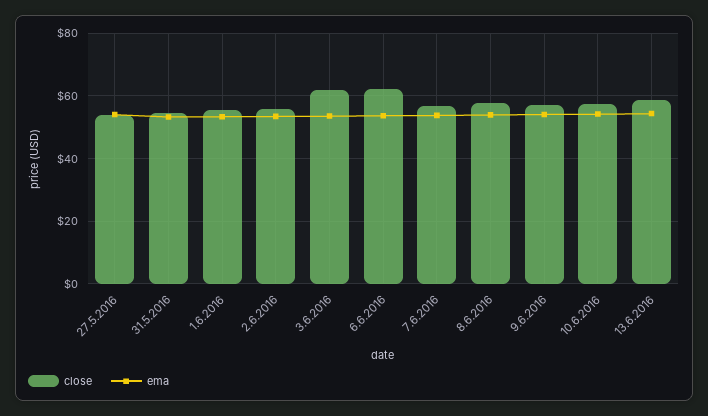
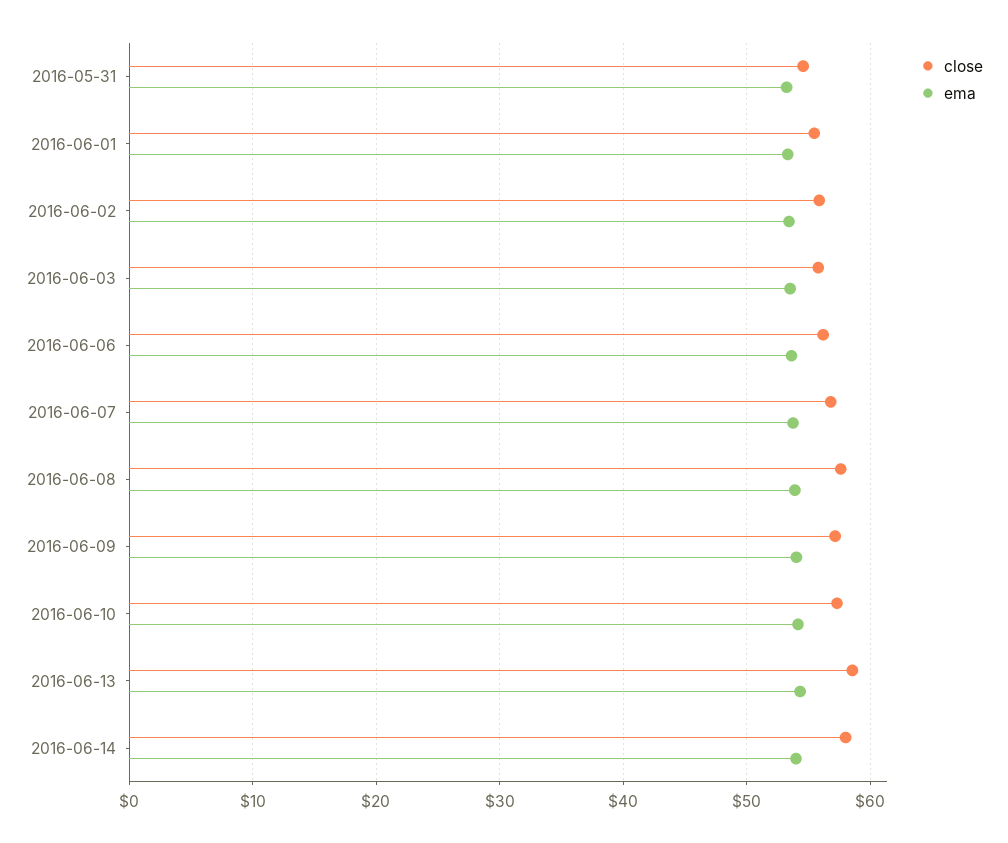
close, 27.5.2016: 54 -> none
ema, 27.5.2016: 54 -> none
close, 3.6.2016: 62 -> 56
close, 6.6.2016: 62 -> 56
close, 2016-06-14: none -> 58
ema, 2016-06-14: none -> 54

